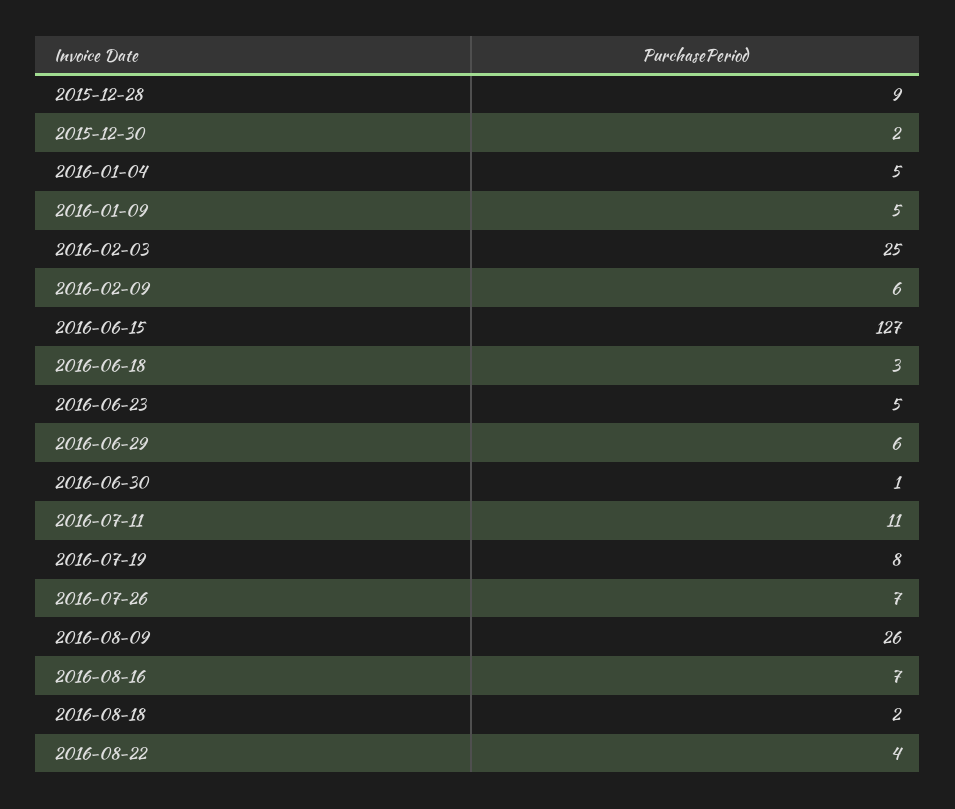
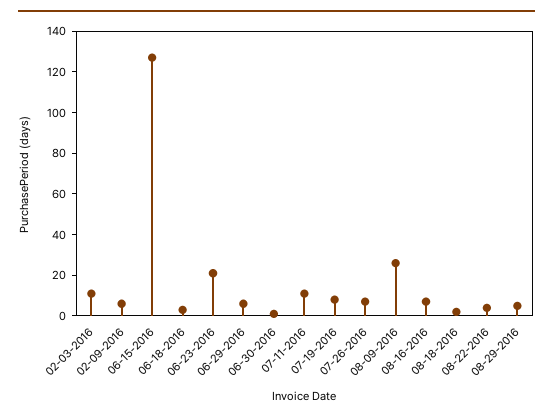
2015-12-28: 9 -> none
2015-12-30: 2 -> none
2016-01-04: 5 -> none
2016-01-09: 5 -> none
2016-02-03: 25 -> 10
2016-06-23: 5 -> 20
08-29-2016: none -> 5

